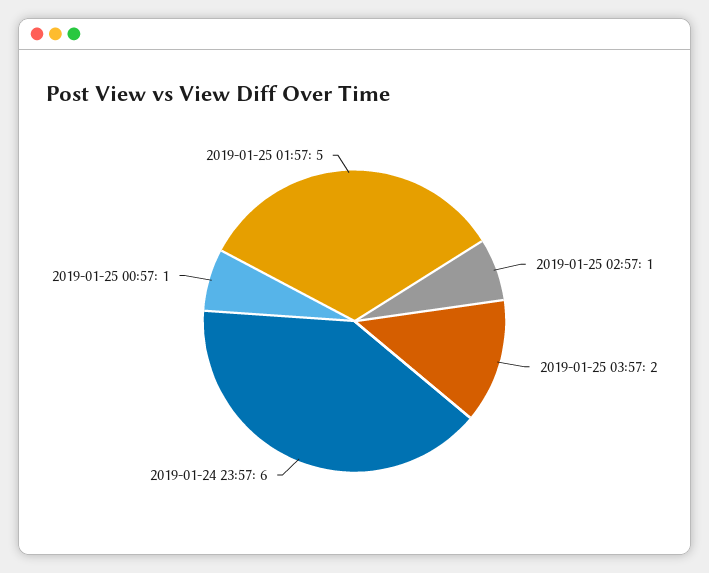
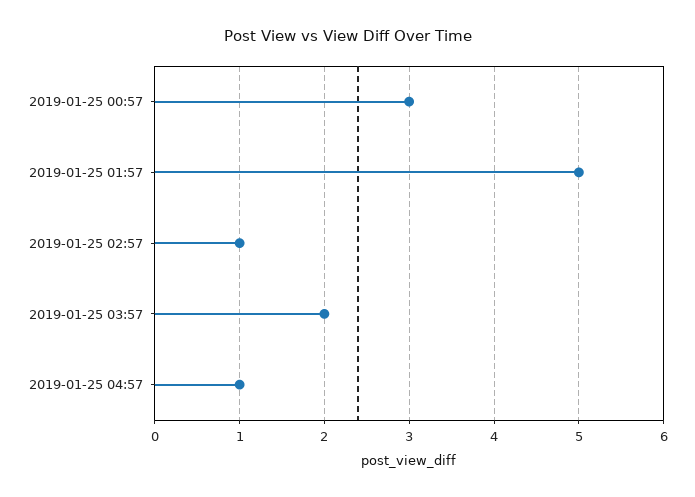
2019-01-24 23:57: 6 -> none
2019-01-25 00:57: 1 -> 3
2019-01-25 04:57: none -> 1

